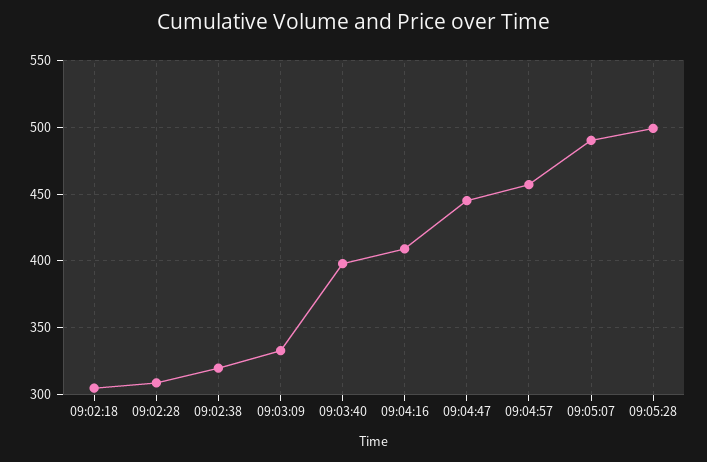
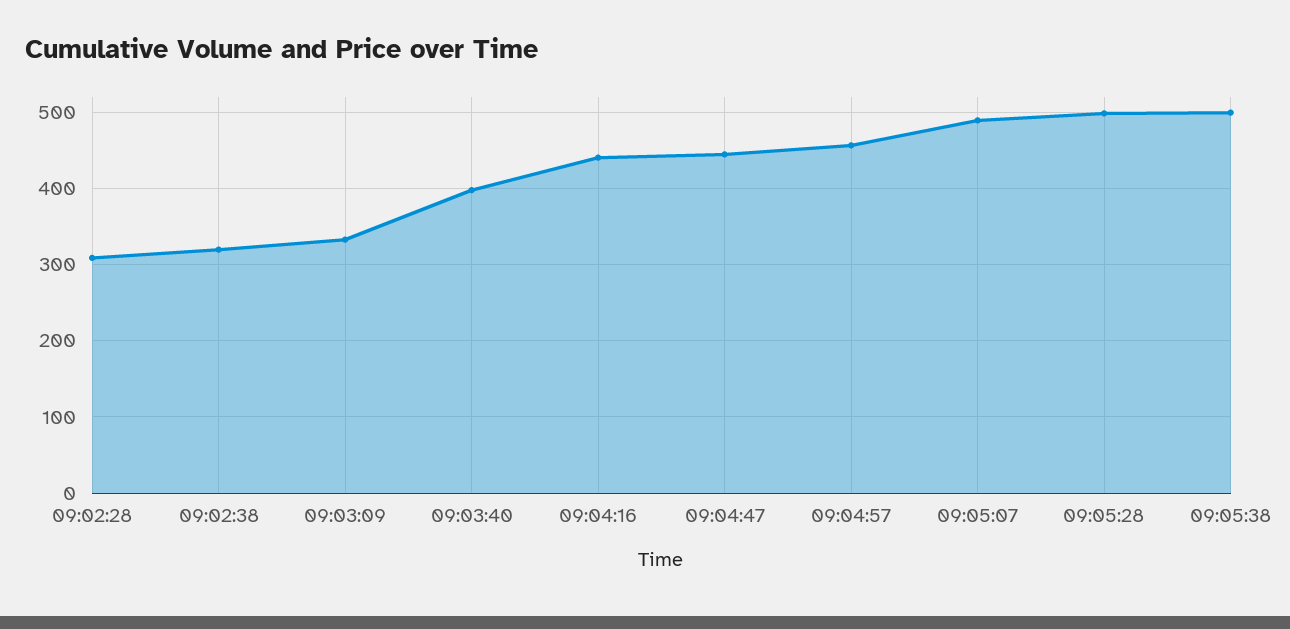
09:02:18: 305 -> none
09:04:16: 410 -> 440
09:05:38: none -> 500

